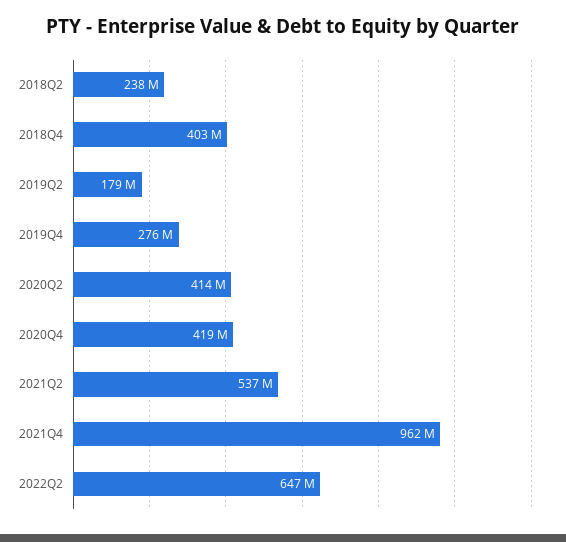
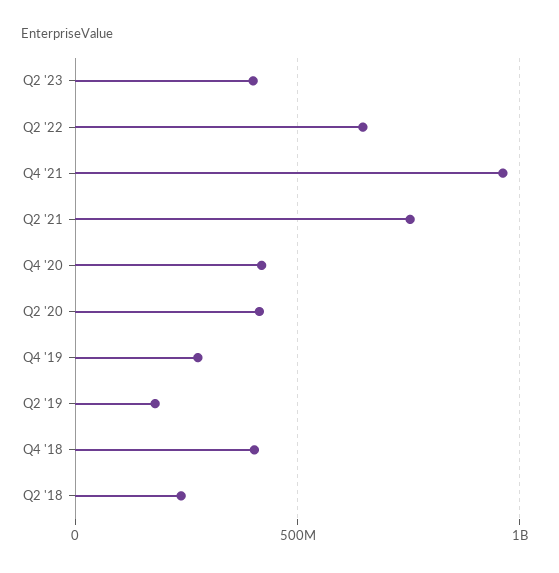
2021Q2: 537000000 -> 750000000
Q2 '23: none -> 400000000

